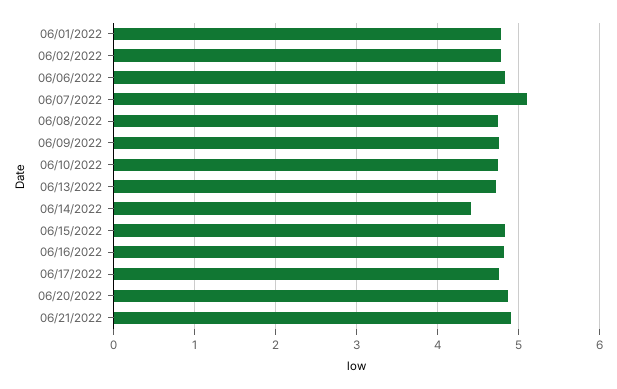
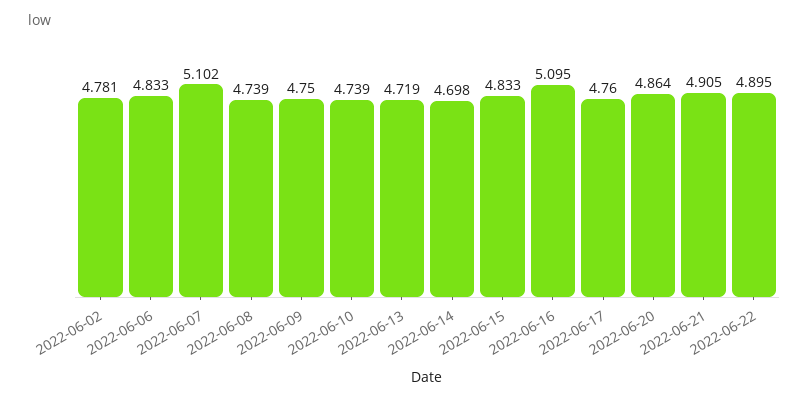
06/01/2022: 4.8 -> none
06/14/2022: 4.4 -> 4.698
06/16/2022: 4.8 -> 5.095
2022-06-22: none -> 4.895

